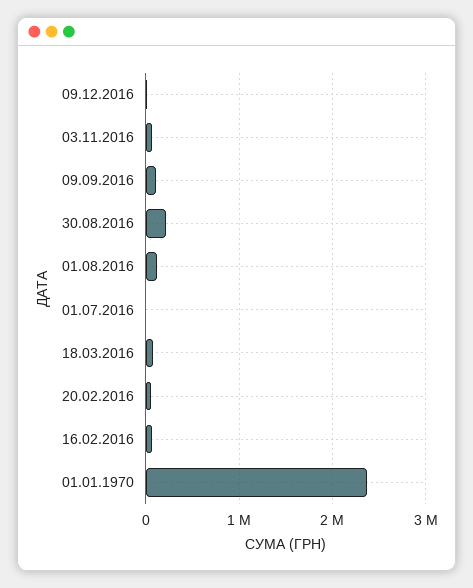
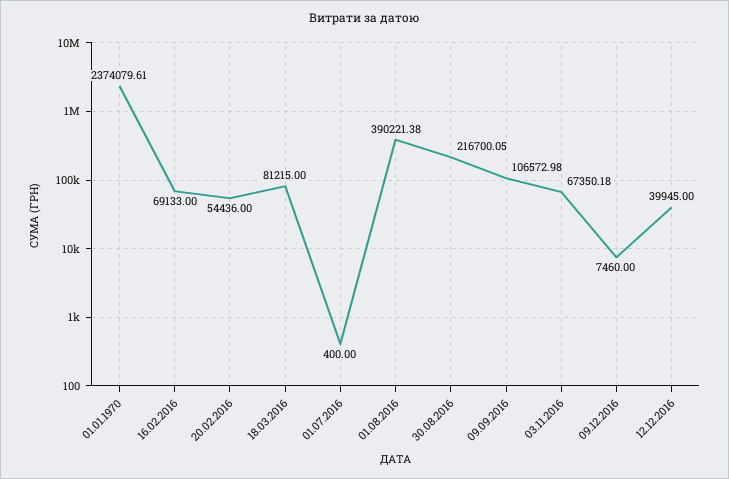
01.08.2016: 100000 -> 390221.38
12.12.2016: none -> 39945

